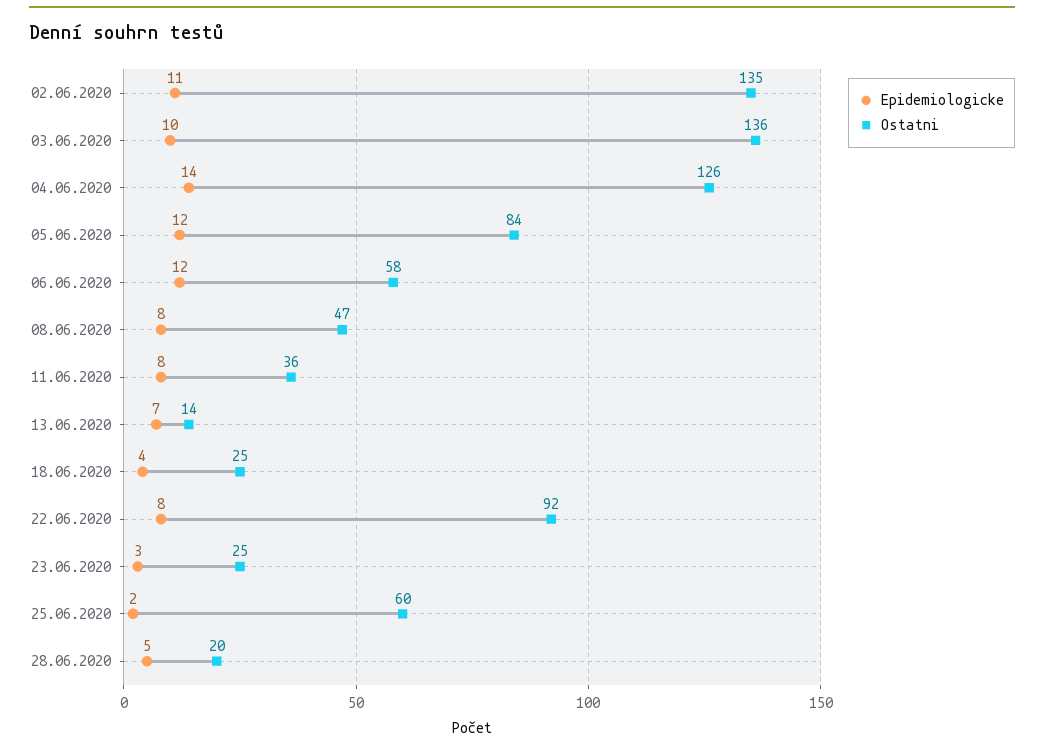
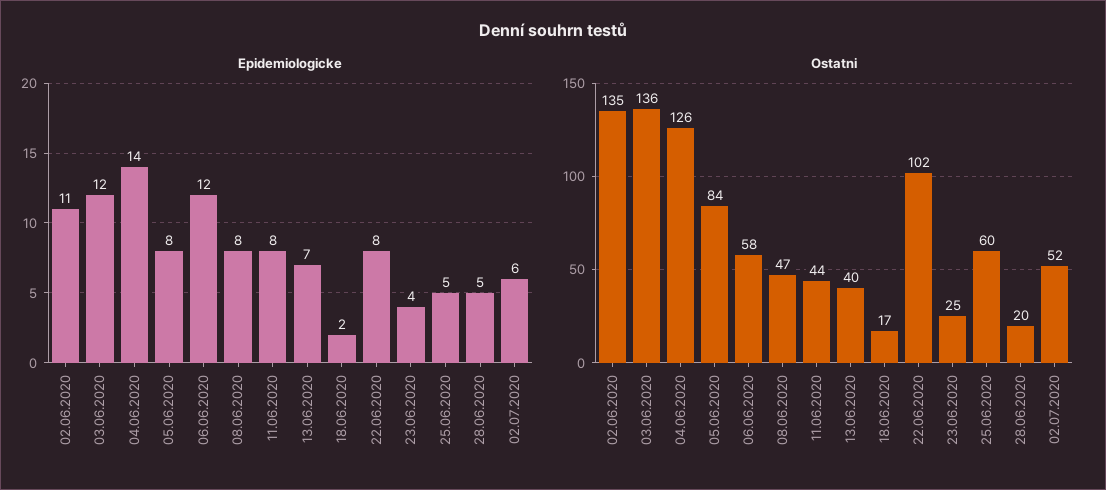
Epidemiologicke, 03.06.2020: 10 -> 12
Epidemiologicke, 05.06.2020: 12 -> 8
Ostatni, 11.06.2020: 36 -> 44
Ostatni, 13.06.2020: 14 -> 40
Epidemiologicke, 18.06.2020: 4 -> 2
Ostatni, 18.06.2020: 25 -> 17
Ostatni, 22.06.2020: 92 -> 102
Epidemiologicke, 23.06.2020: 3 -> 4
Epidemiologicke, 25.06.2020: 2 -> 5
Epidemiologicke, 02.07.2020: none -> 6
Ostatni, 02.07.2020: none -> 52

